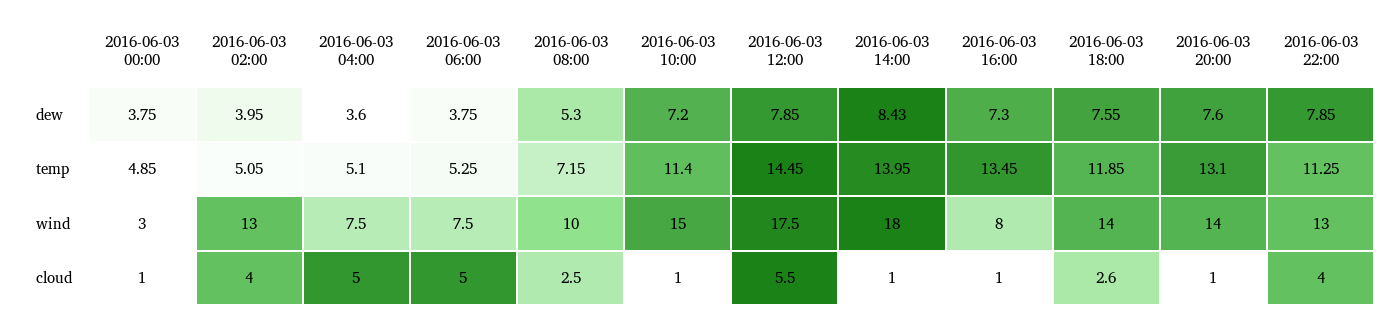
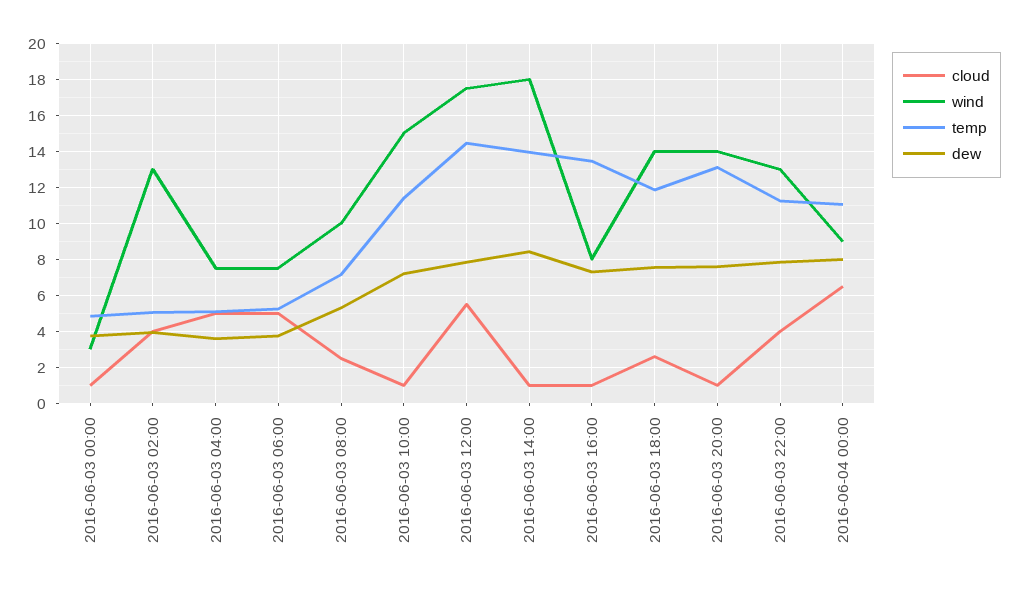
cloud, 2016-06-04 00:00: none -> 6.5
wind, 2016-06-04 00:00: none -> 9
temp, 2016-06-04 00:00: none -> 11
dew, 2016-06-04 00:00: none -> 8

